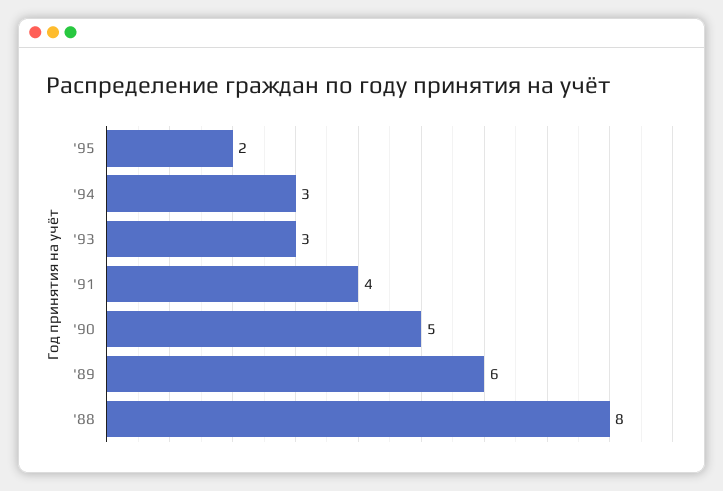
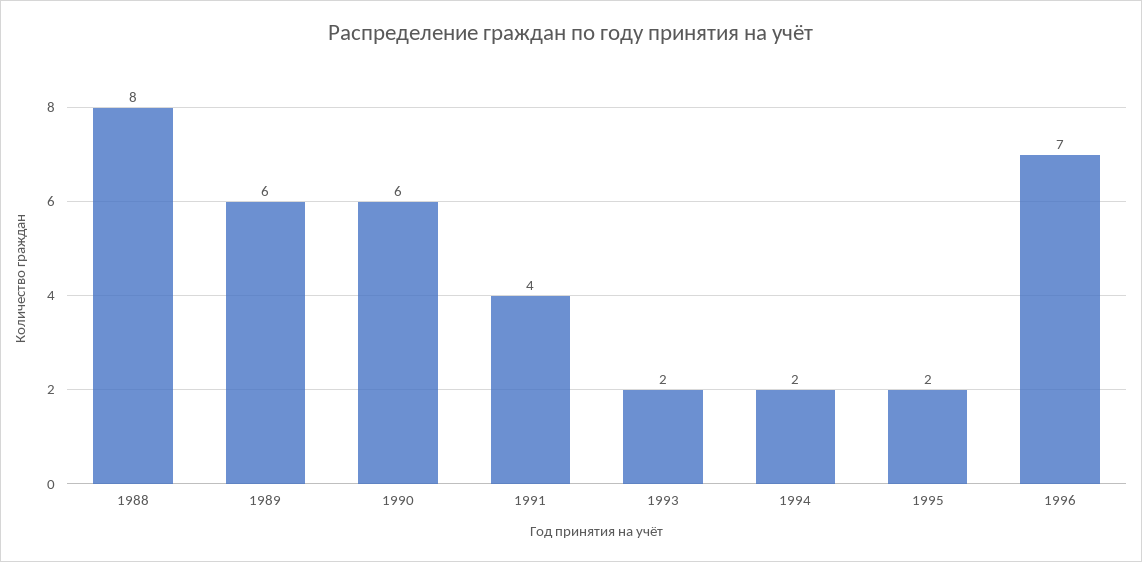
'94: 3 -> 2
'93: 3 -> 2
'90: 5 -> 6
1996: none -> 7

